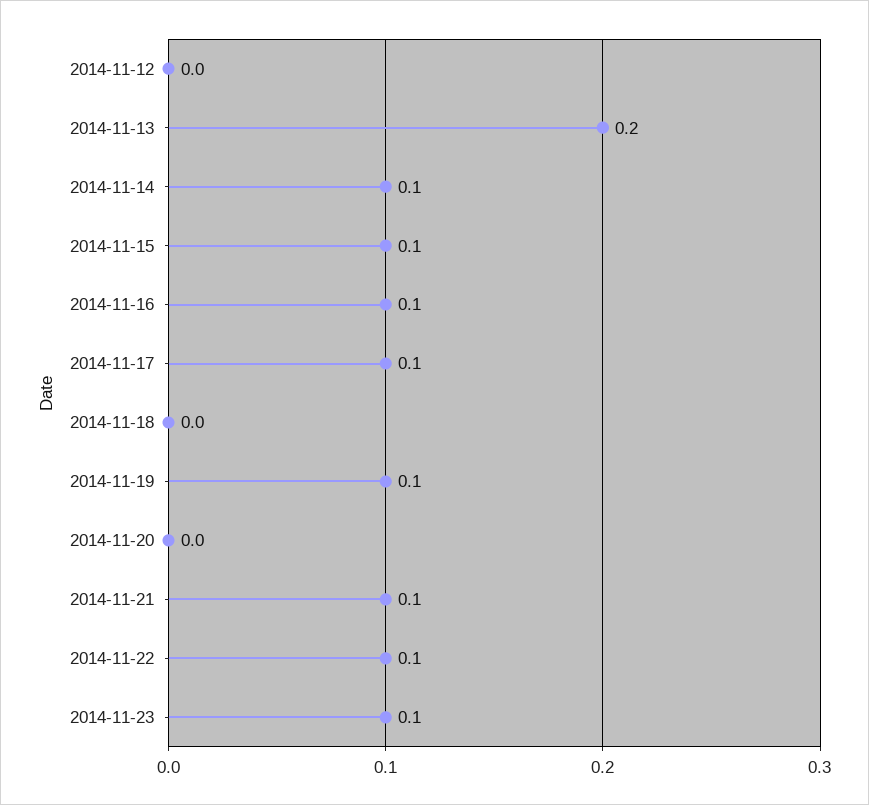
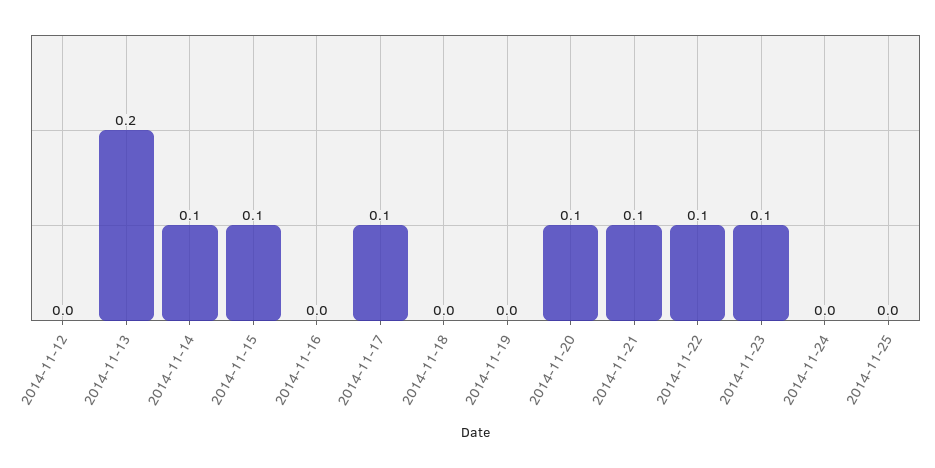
2014-11-16: 0.1 -> 0
2014-11-19: 0.1 -> 0
2014-11-20: 0 -> 0.1
2014-11-24: none -> 0
2014-11-25: none -> 0

